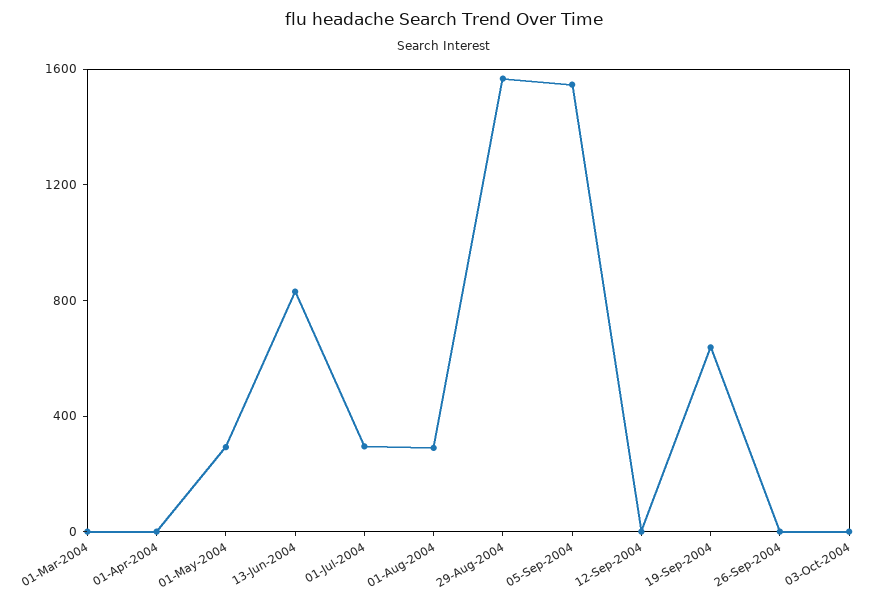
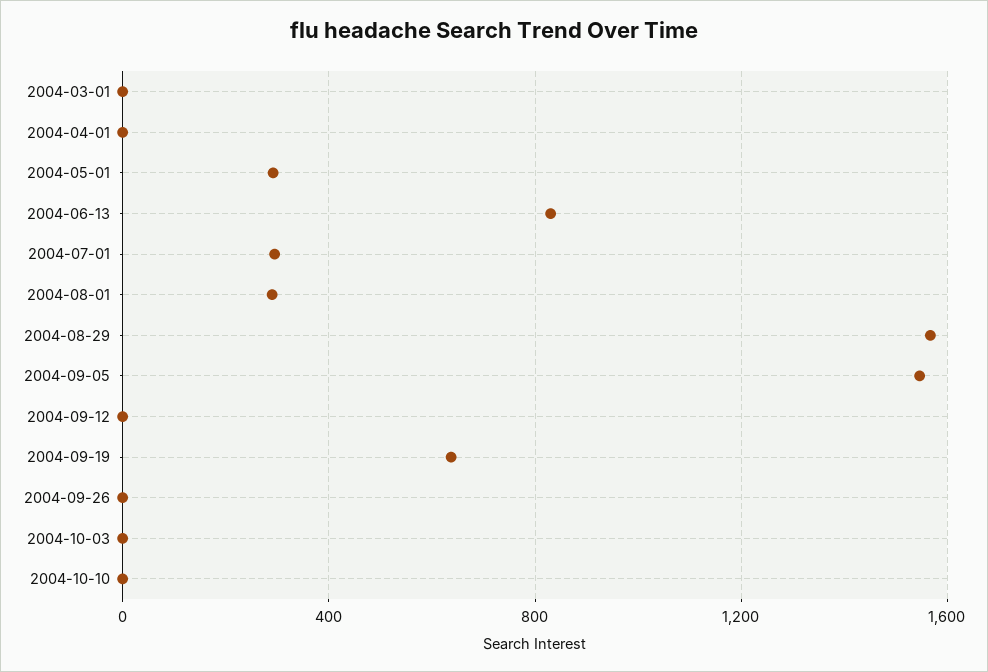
2004-10-10: none -> 0

